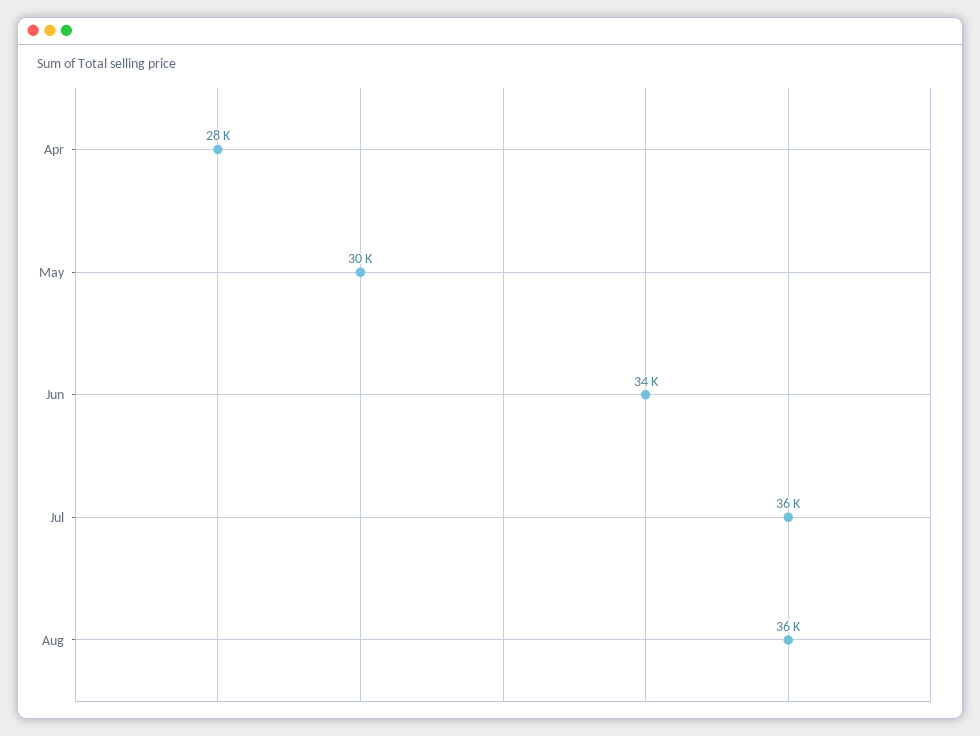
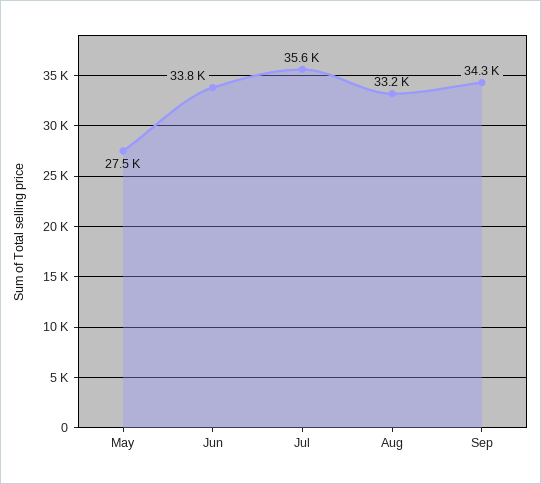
Apr: 28000 -> none
May: 30000 -> 27500
Aug: 36000 -> 33200
Sep: none -> 34300

